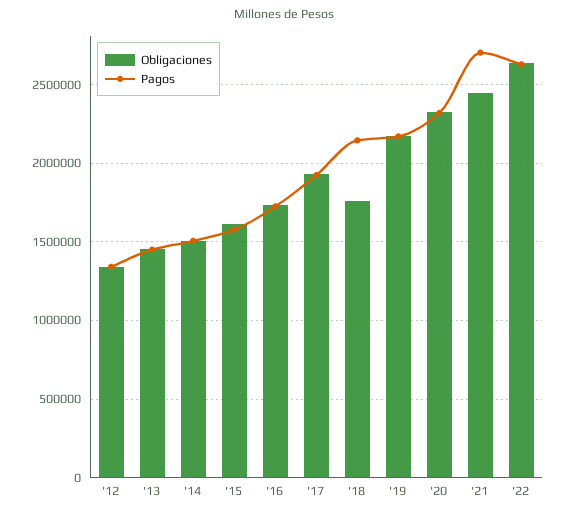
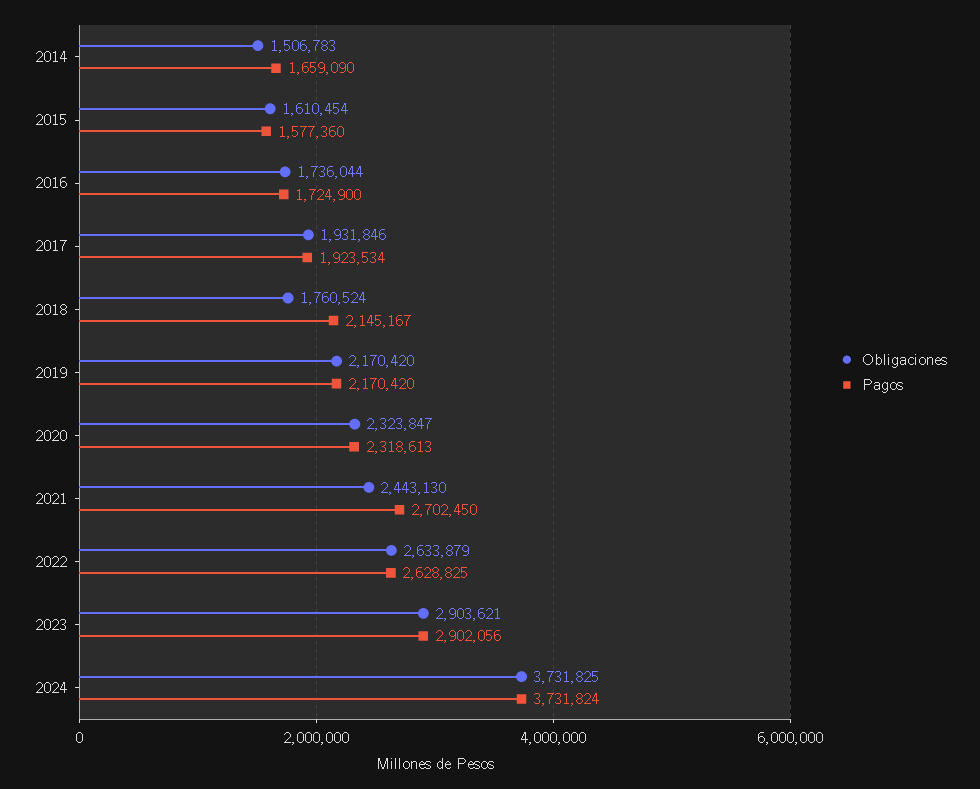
Obligaciones, '12: 1350000 -> none
Pagos, '12: 1350000 -> none
Obligaciones, '13: 1450000 -> none
Pagos, '13: 1450000 -> none
Pagos, '14: 1500000 -> 1659090
Obligaciones, 2023: none -> 2903621
Pagos, 2023: none -> 2902056
Obligaciones, 2024: none -> 3731825
Pagos, 2024: none -> 3731824

